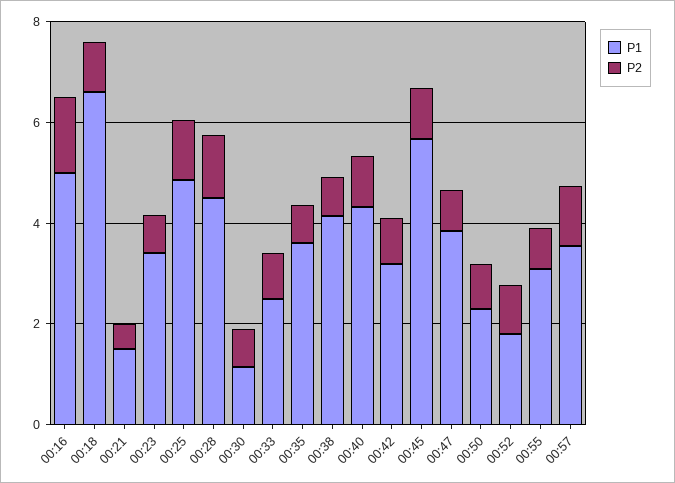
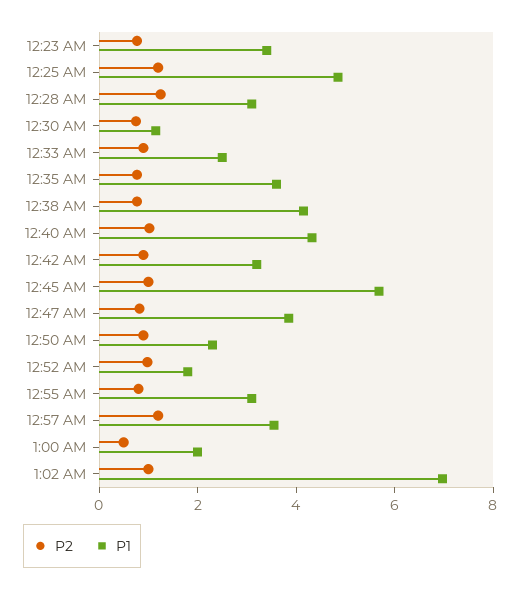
P1, 00:16: 5 -> none
P2, 00:16: 1.5 -> none
P1, 00:18: 6.5 -> none
P2, 00:18: 1 -> none
P1, 00:21: 1.5 -> none
P2, 00:21: 0.5 -> none
P1, 00:28: 4.5 -> 3
P2, 1:00 AM: none -> 0.5
P1, 1:00 AM: none -> 2
P2, 1:02 AM: none -> 1
P1, 1:02 AM: none -> 7

